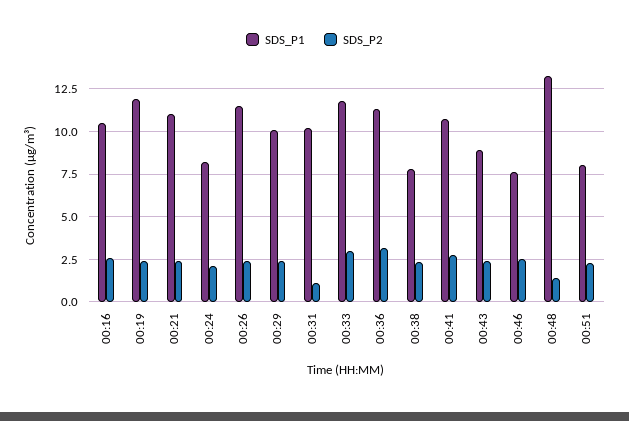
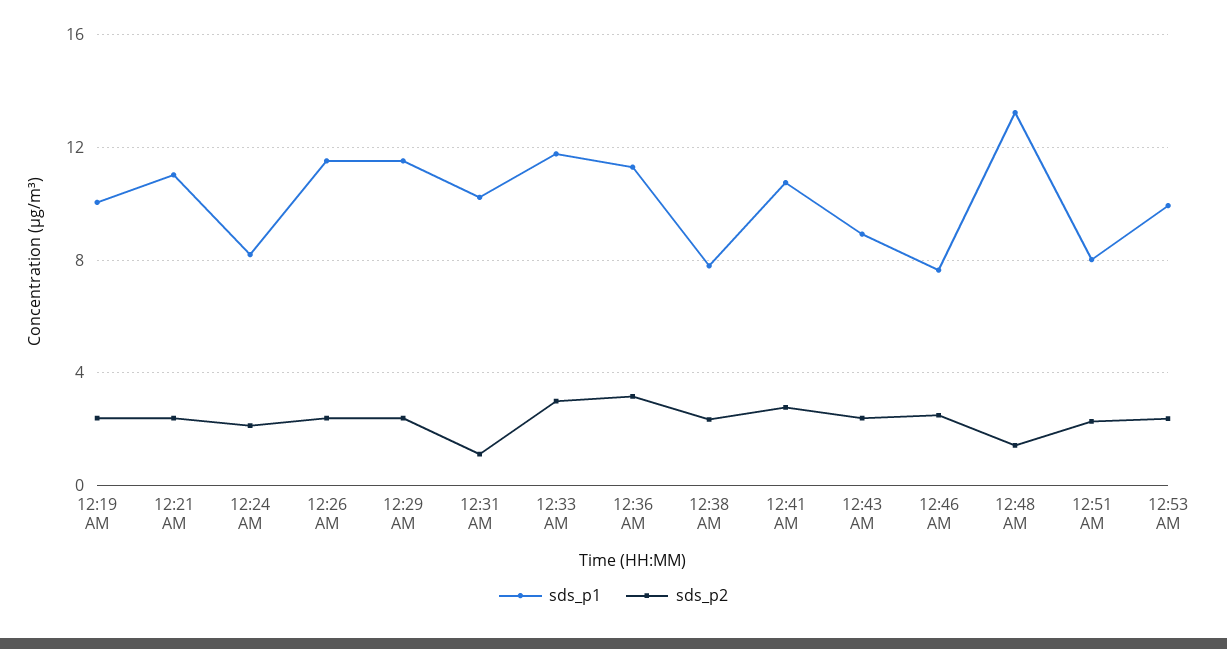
SDS_P1, 00:16: 10.5 -> none
SDS_P2, 00:16: 2.5 -> none
SDS_P1, 00:19: 12 -> 10
SDS_P1, 00:29: 10 -> 11.5
SDS_P1, 12:53 AM: none -> 10
SDS_P2, 12:53 AM: none -> 2.5

